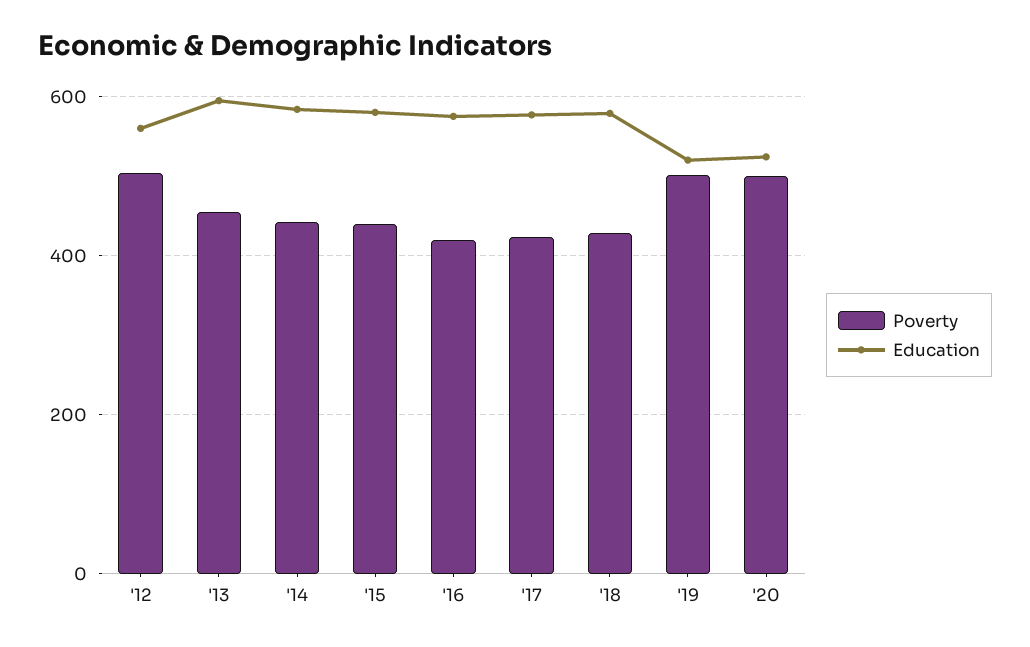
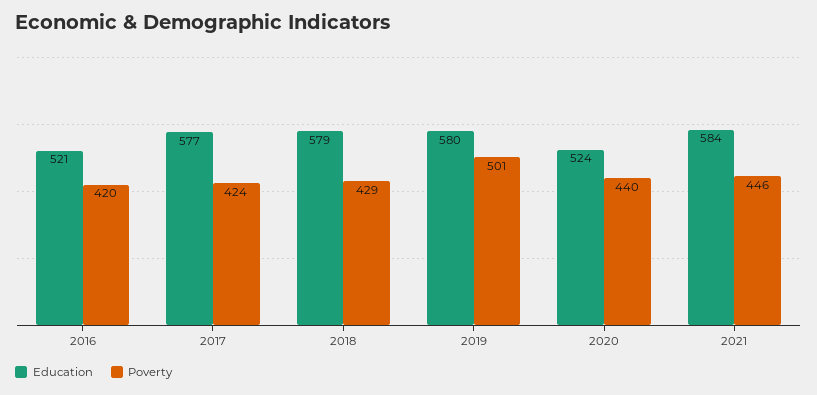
Poverty, '12: 500 -> none
Education, '12: 560 -> none
Poverty, '13: 460 -> none
Education, '13: 600 -> none
Poverty, '14: 440 -> none
Education, '14: 580 -> none
Poverty, '15: 440 -> none
Education, '15: 580 -> none
Education, '16: 580 -> 521
Education, '19: 520 -> 580
Poverty, '20: 500 -> 440
Education, 2021: none -> 584
Poverty, 2021: none -> 446

